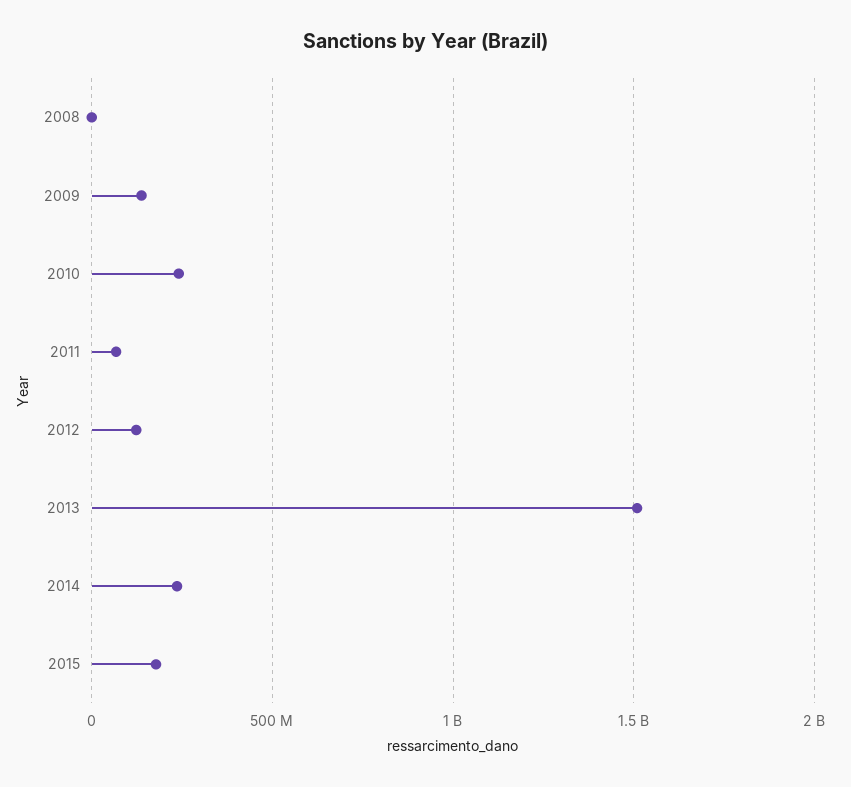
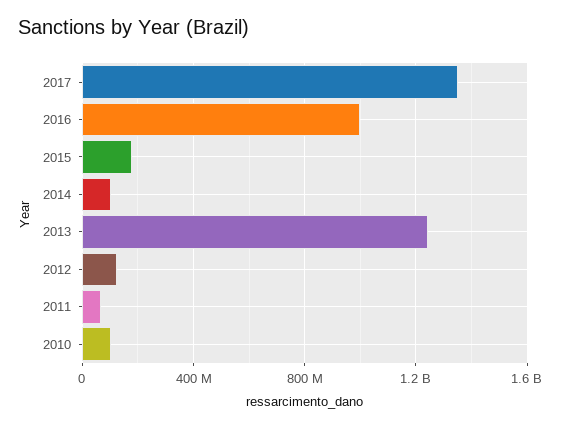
2008: 0 -> none
2009: 150000000 -> none
2010: 250000000 -> 100000000
2013: 1500000000 -> 1250000000
2014: 250000000 -> 100000000
2017: none -> 1350000000
2016: none -> 1000000000

